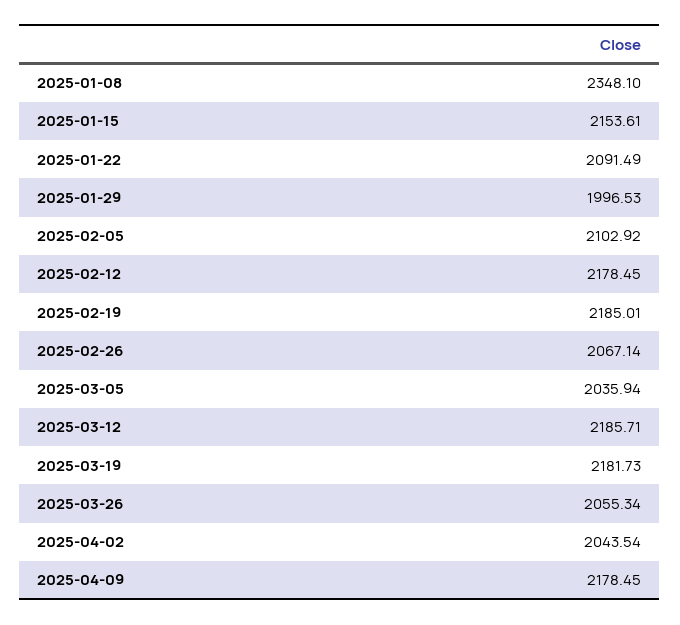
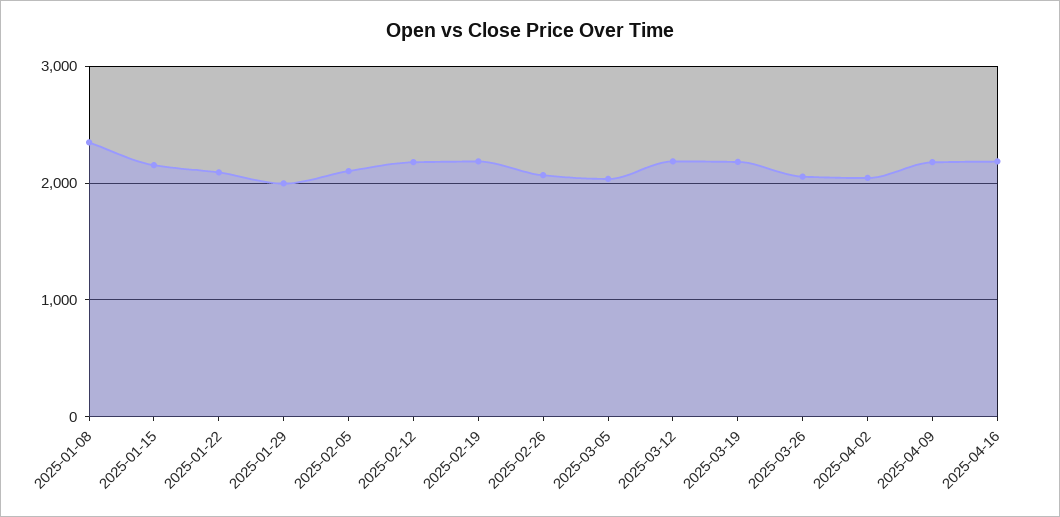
2025-04-16: none -> 2200

